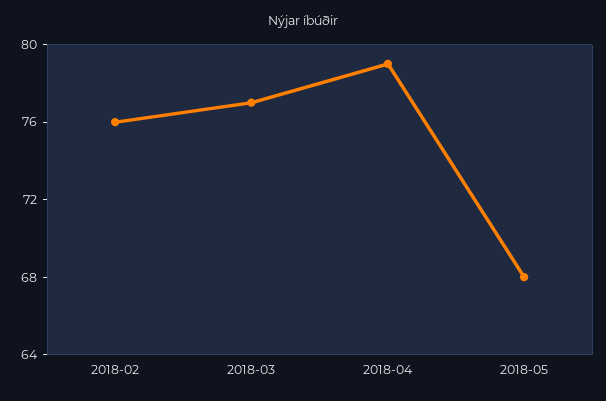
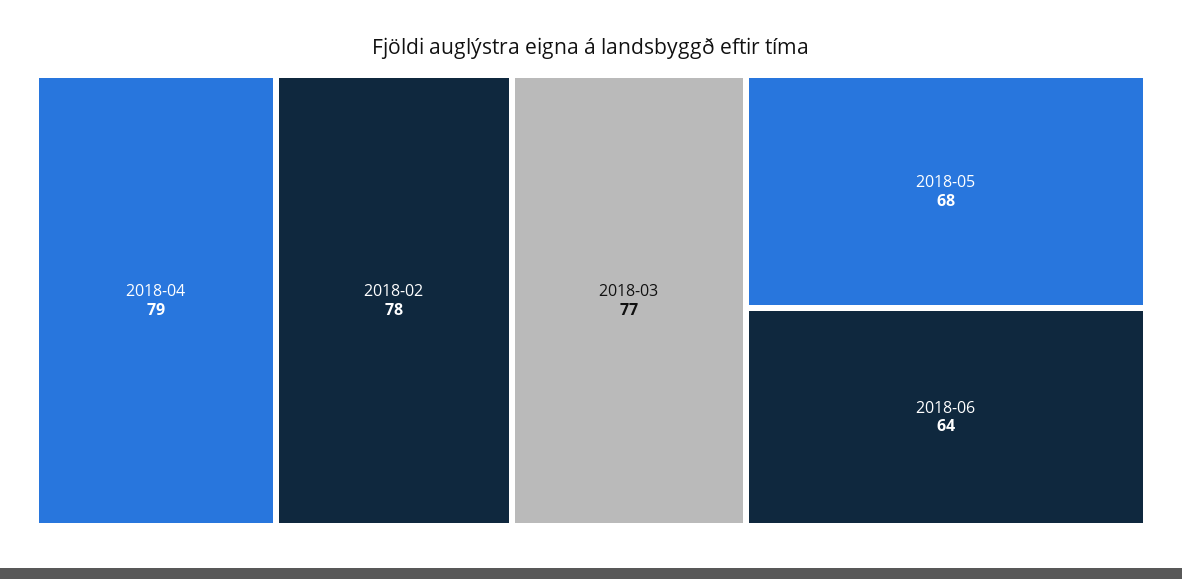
2018-02: 76 -> 78
2018-06: none -> 64

